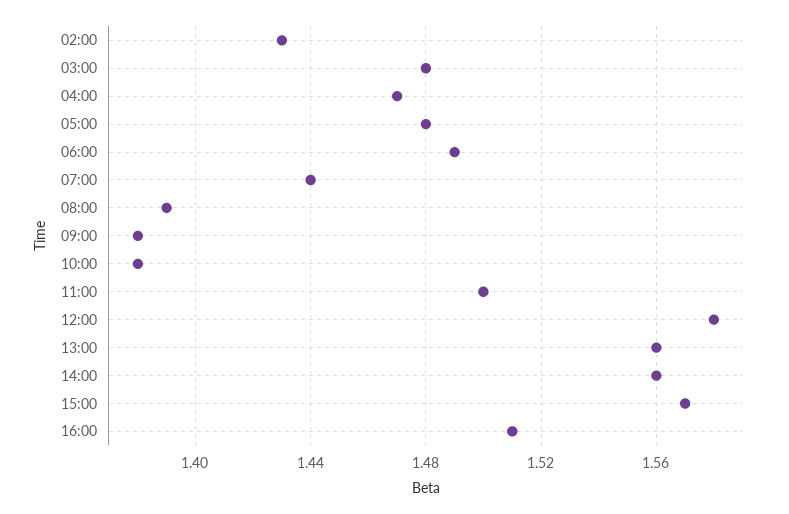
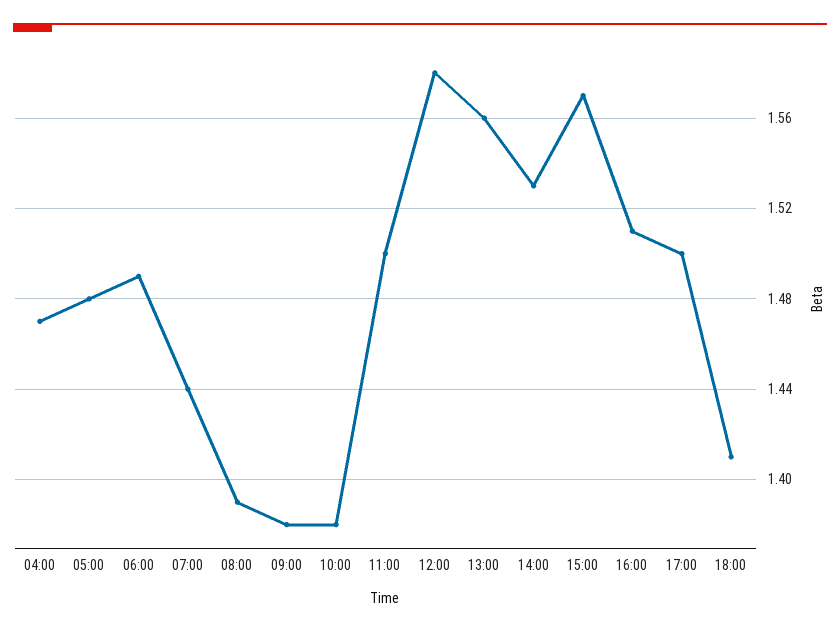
02:00: 1.43 -> none
03:00: 1.48 -> none
14:00: 1.56 -> 1.53
17:00: none -> 1.5
18:00: none -> 1.41

